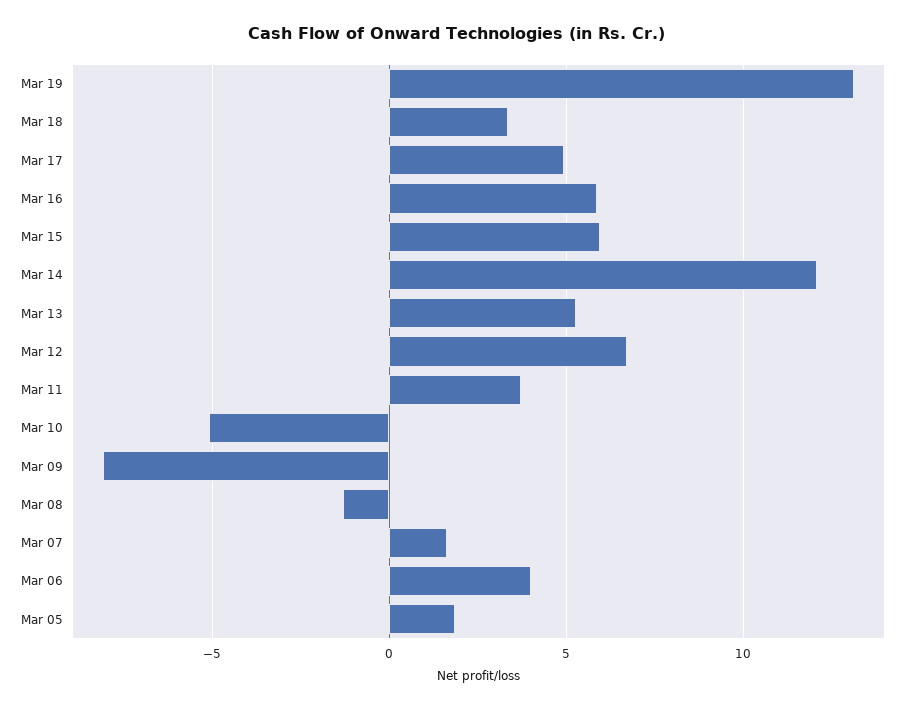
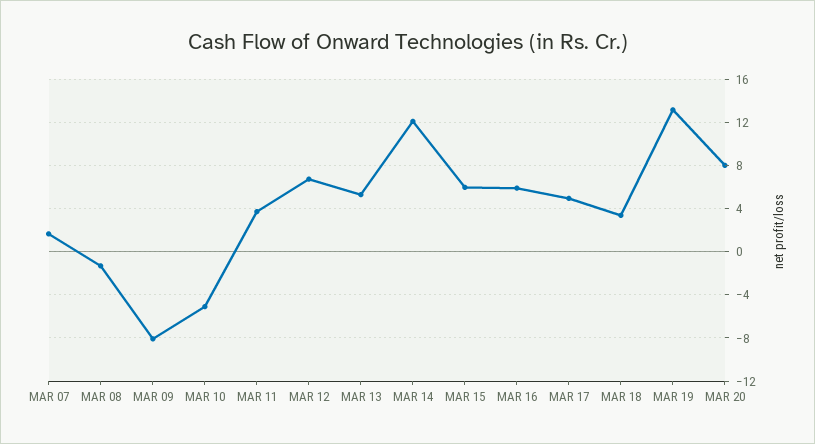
Mar 06: 4 -> none
Mar 05: 2 -> none
MAR 20: none -> 8

